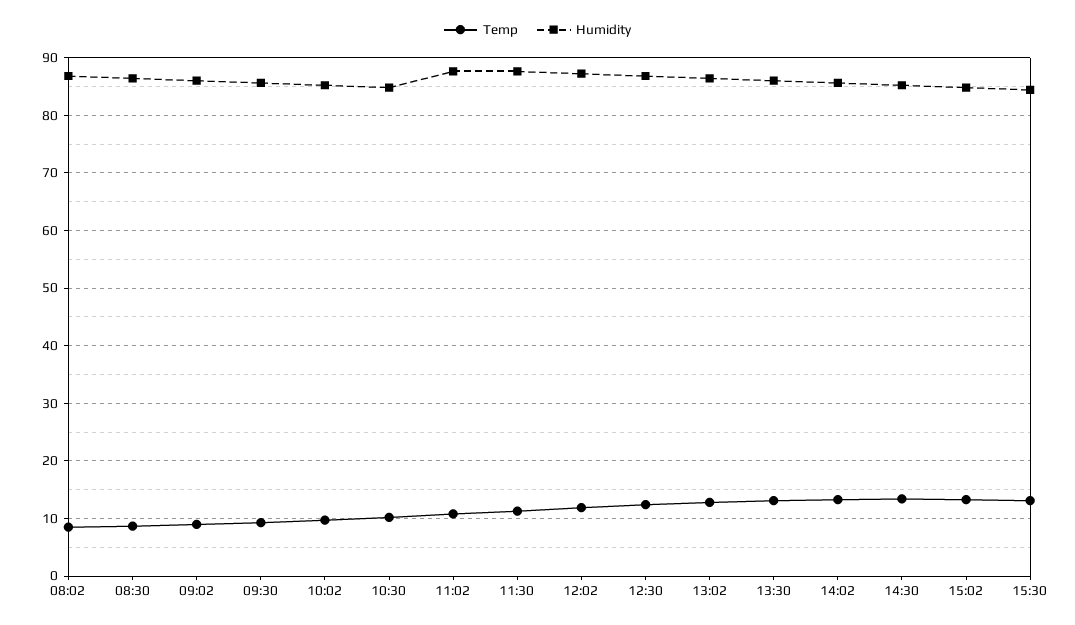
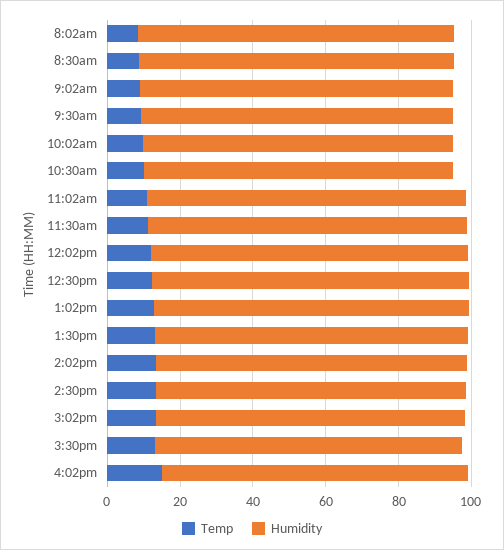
Temp, 4:02pm: none -> 15
Humidity, 4:02pm: none -> 85

